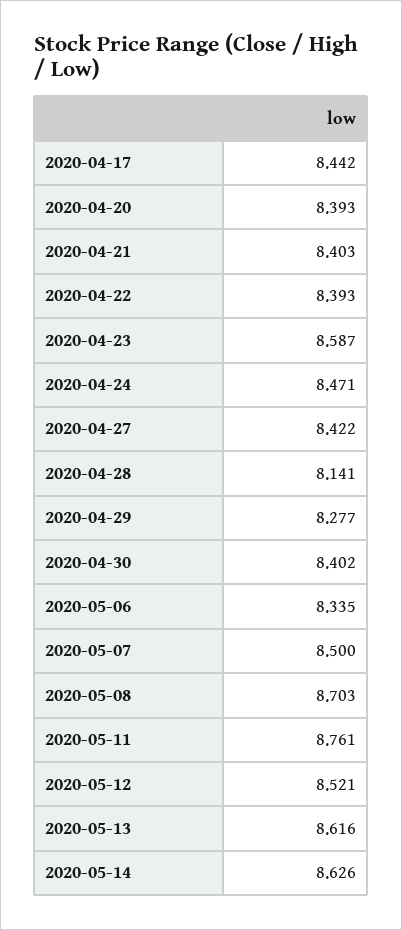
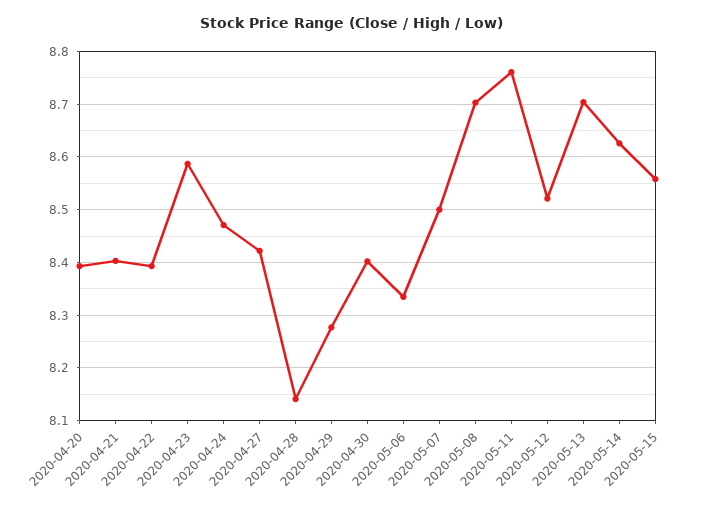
2020-04-17: 8.442 -> none
2020-05-13: 8.616 -> 8.7
2020-05-15: none -> 8.56

